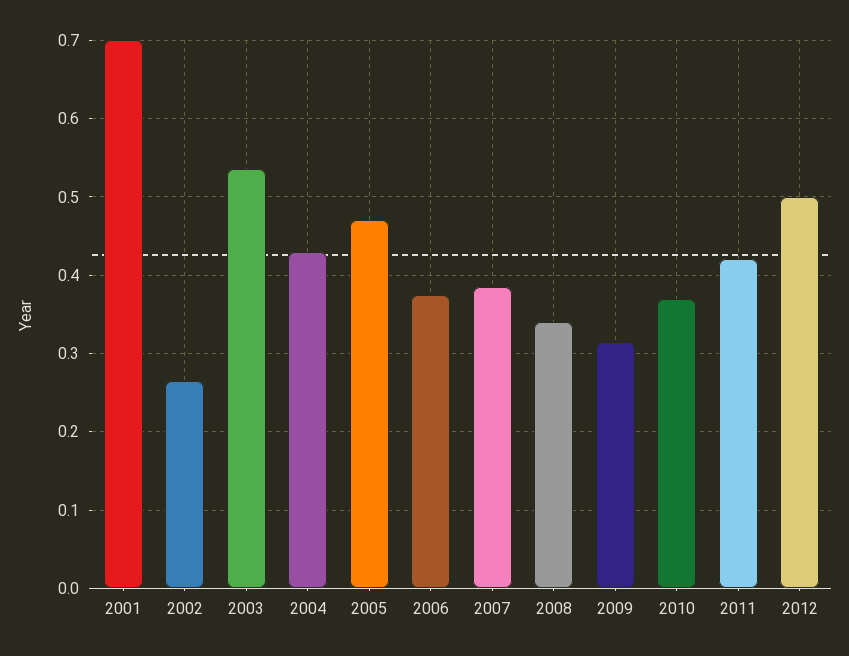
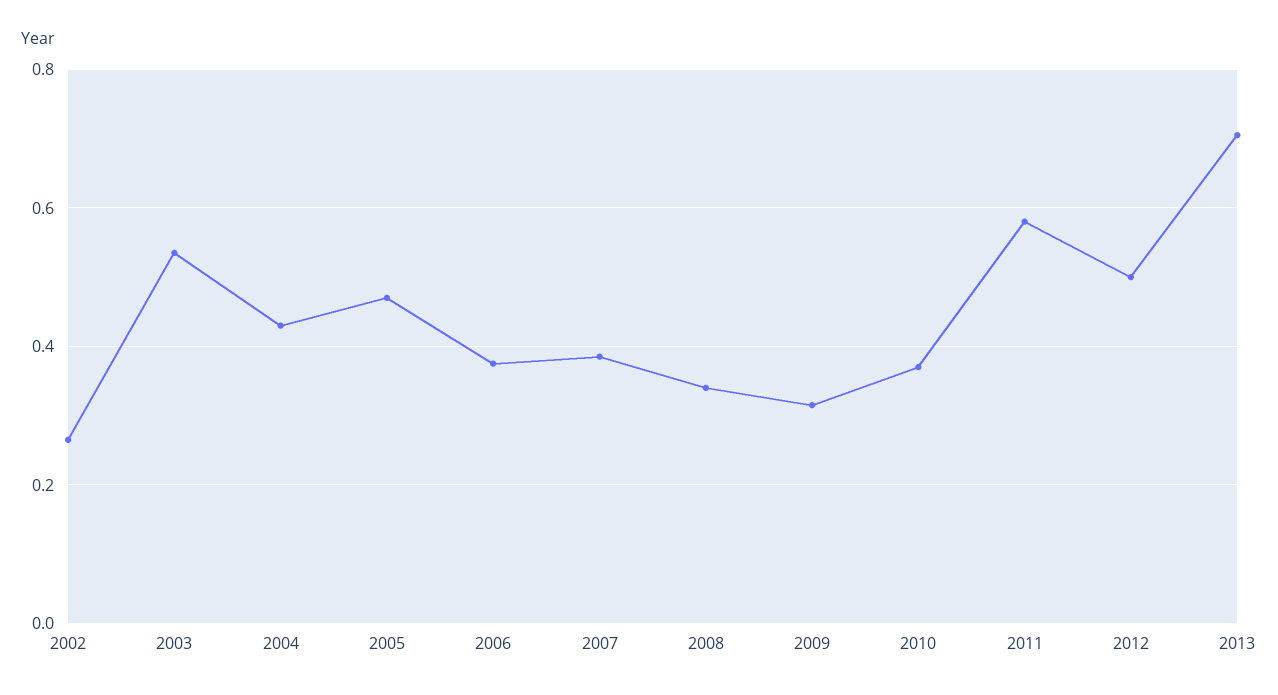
2001: 0.7 -> none
2011: 0.42 -> 0.58
2013: none -> 0.7

